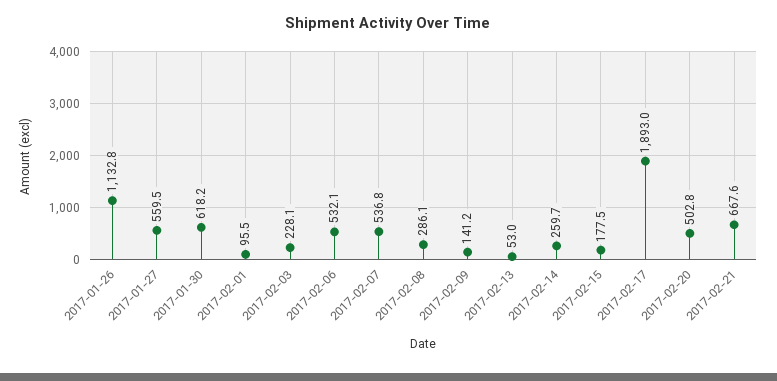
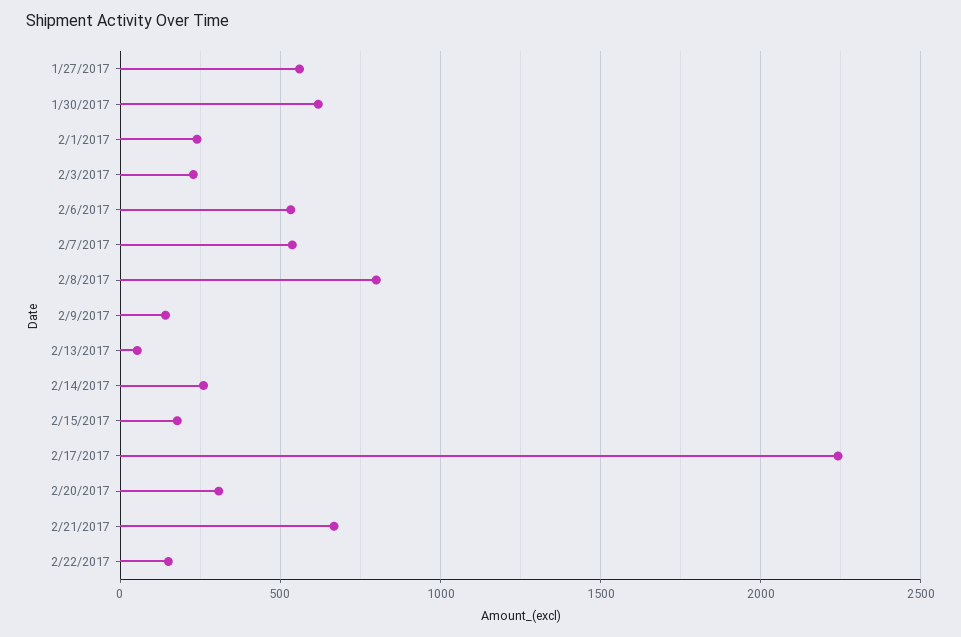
2017-01-26: 1132.8 -> none
2017-02-01: 95.5 -> 250
2017-02-08: 286.1 -> 800
2017-02-17: 1893 -> 2250
2017-02-20: 502.8 -> 300
2/22/2017: none -> 150

